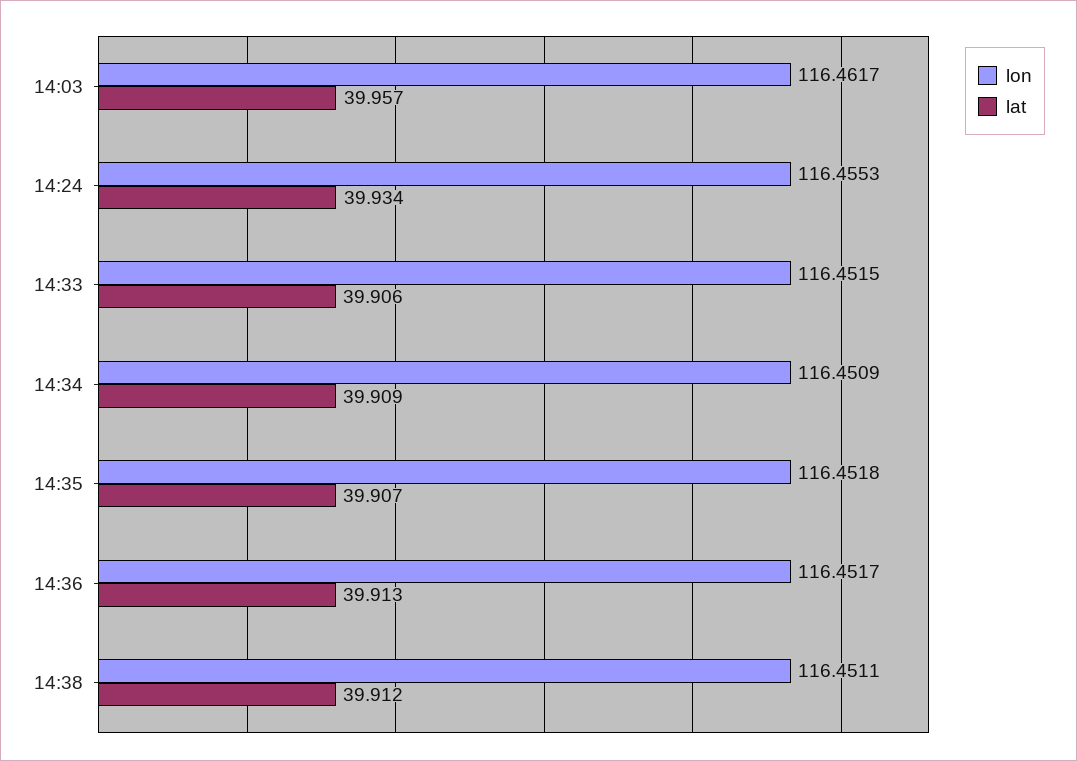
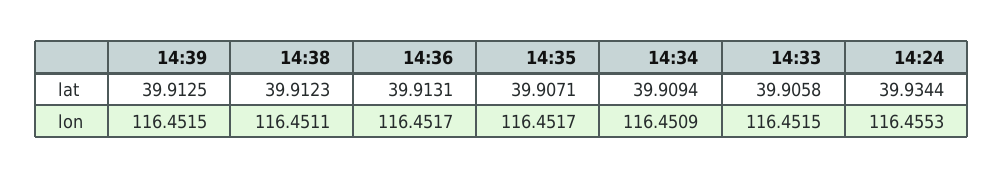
lon, 14:03: 116.4617 -> none
lat, 14:03: 39.957 -> none
lon, 14:35: 116.4518 -> 116.4517
lat, 14:39: none -> 39.9125
lon, 14:39: none -> 116.4515

